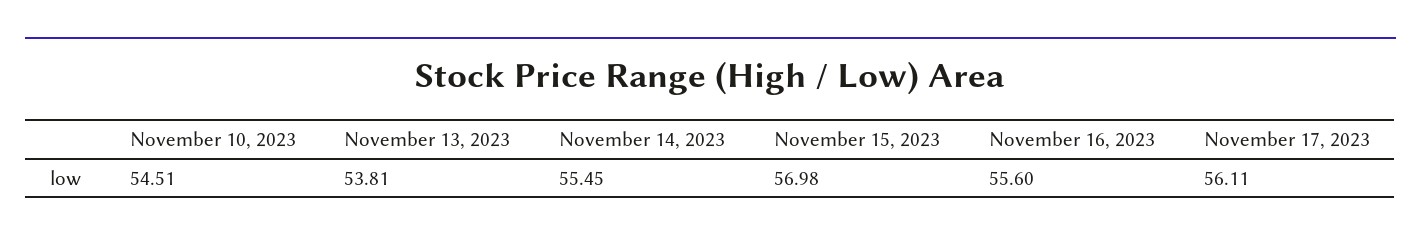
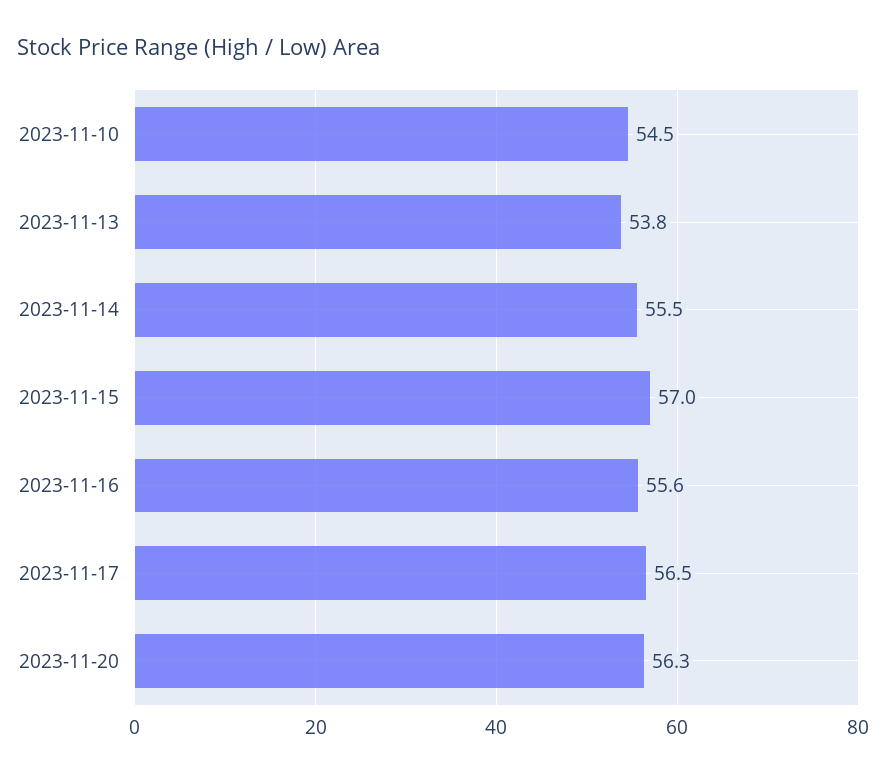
November 17, 2023: 56.11 -> 56.5
2023-11-20: none -> 56.3

